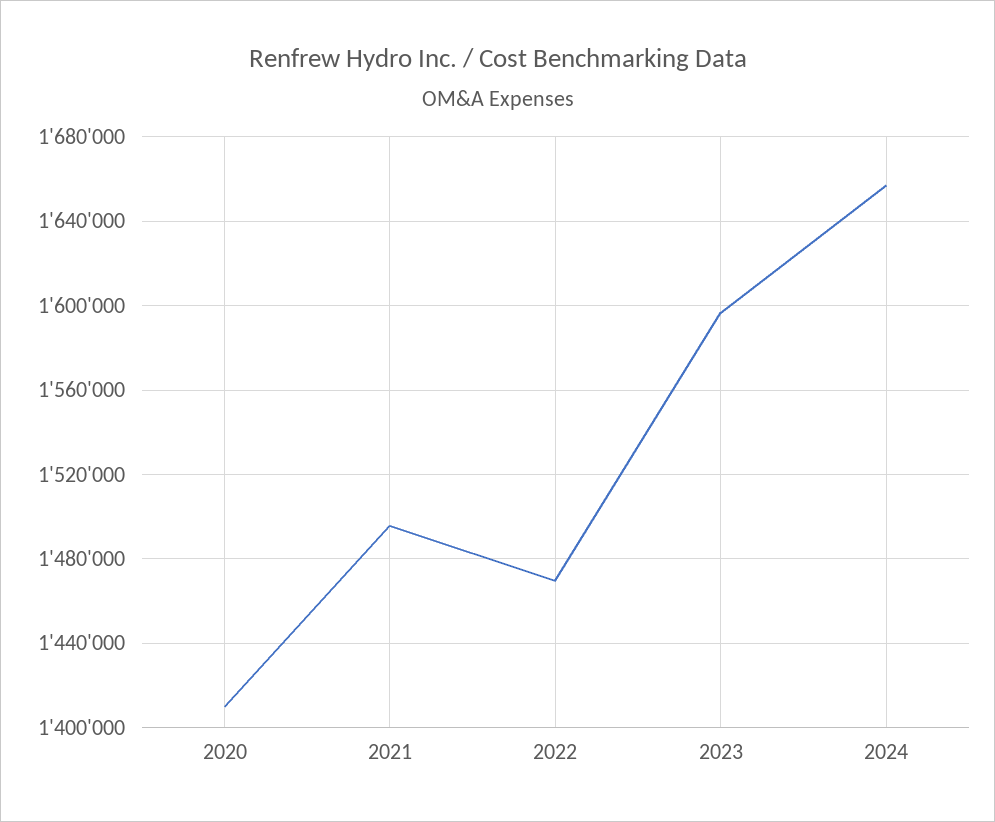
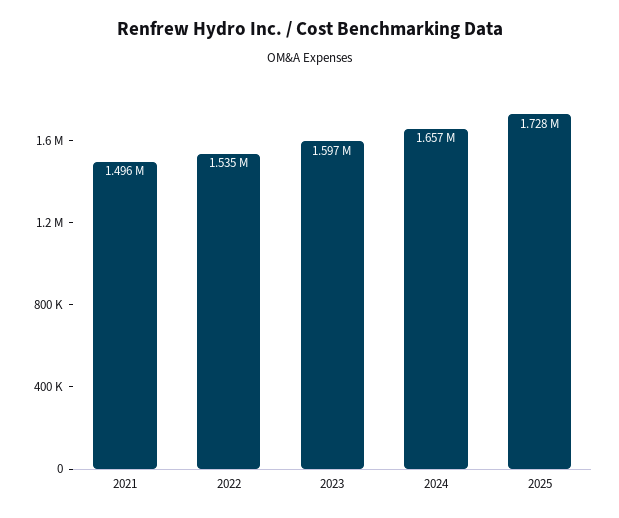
2020: 1410000 -> none
2022: 1470000 -> 1535000
2025: none -> 1728000

